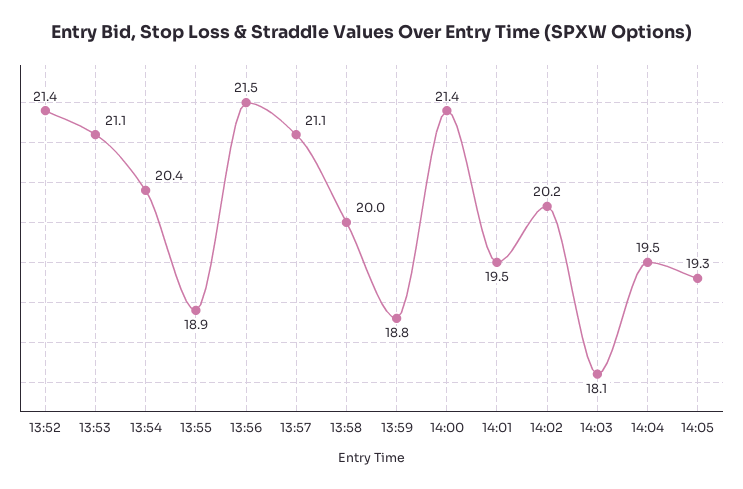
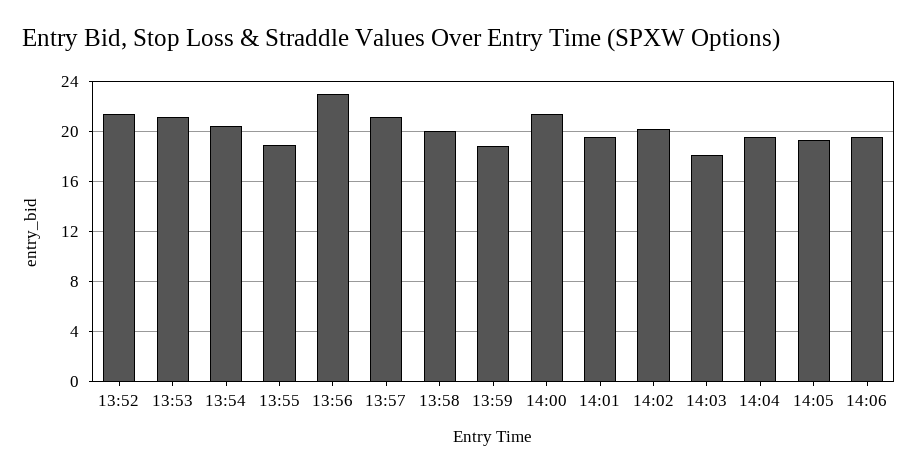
13:56: 21.5 -> 23
14:06: none -> 19.5

